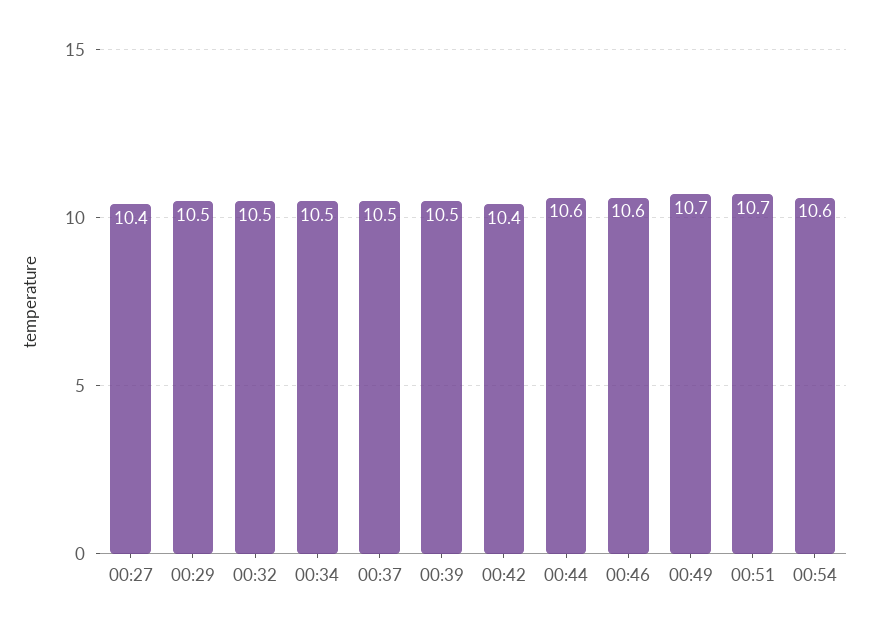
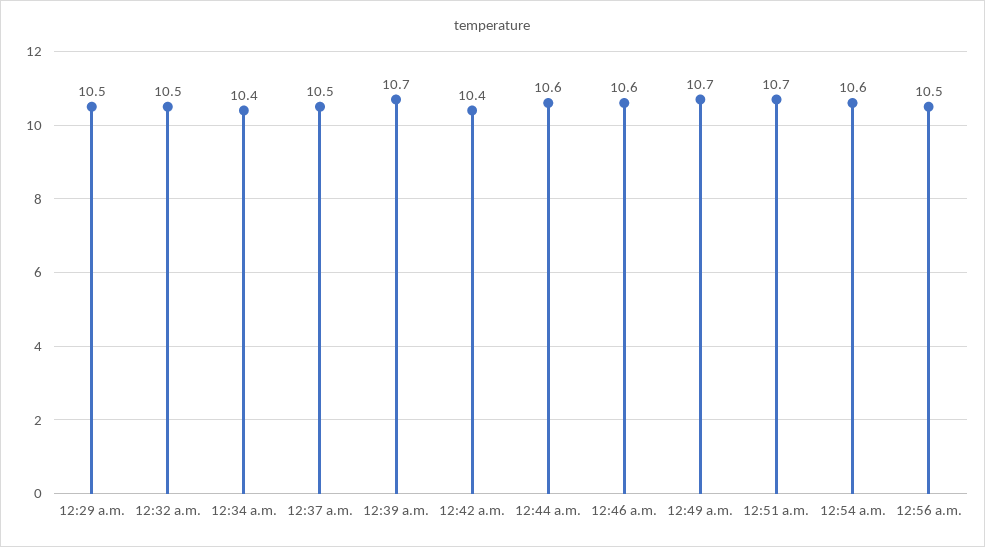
00:27: 10.4 -> none
00:34: 10.5 -> 10.4
00:39: 10.5 -> 10.7
12:56 a.m.: none -> 10.5

